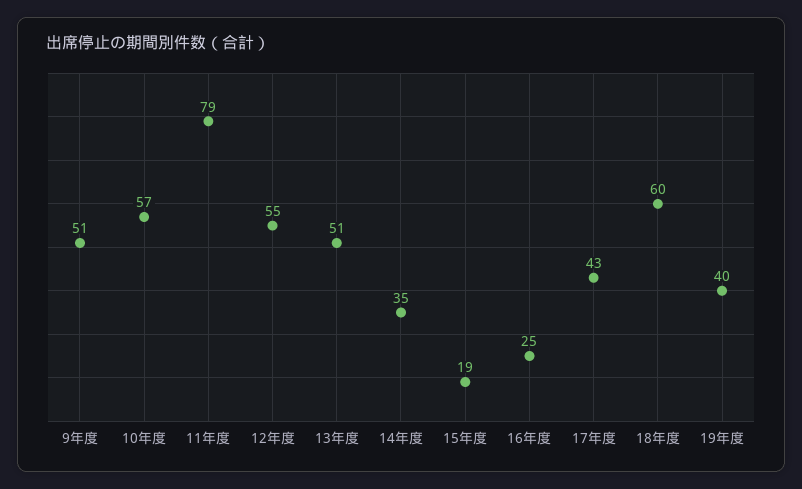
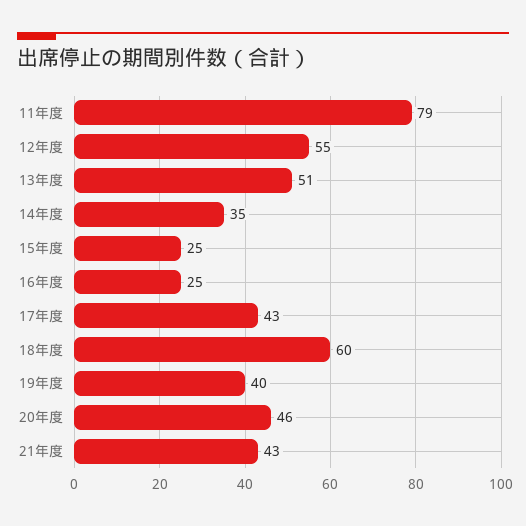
9年度: 51 -> none
10年度: 57 -> none
15年度: 19 -> 25
20年度: none -> 46
21年度: none -> 43

